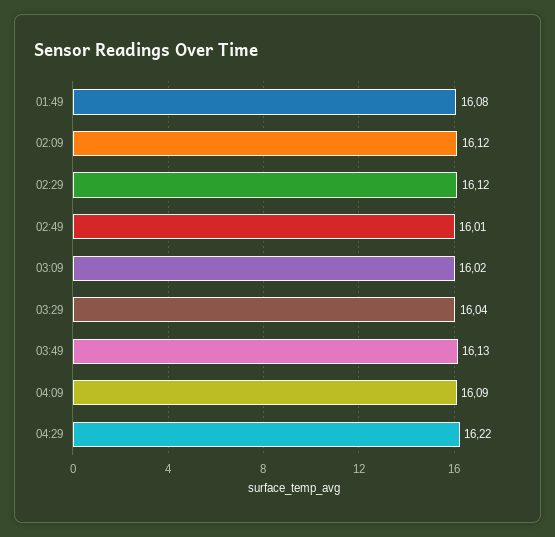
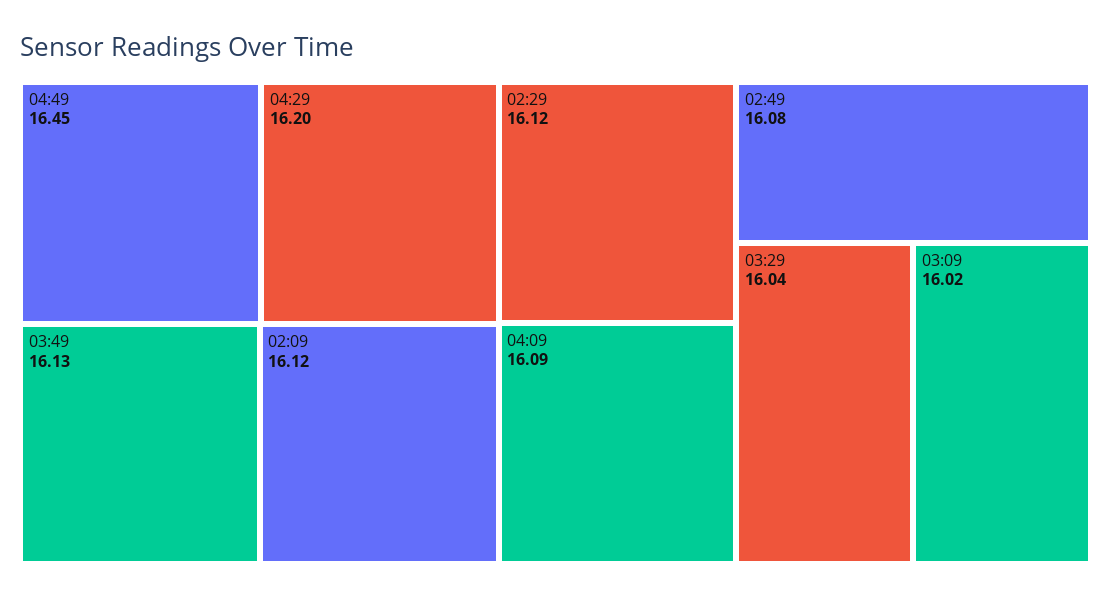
01:49: 16.08 -> none
02:49: 16.01 -> 16.08
04:29: 16.22 -> 16.2
04:49: none -> 16.45

